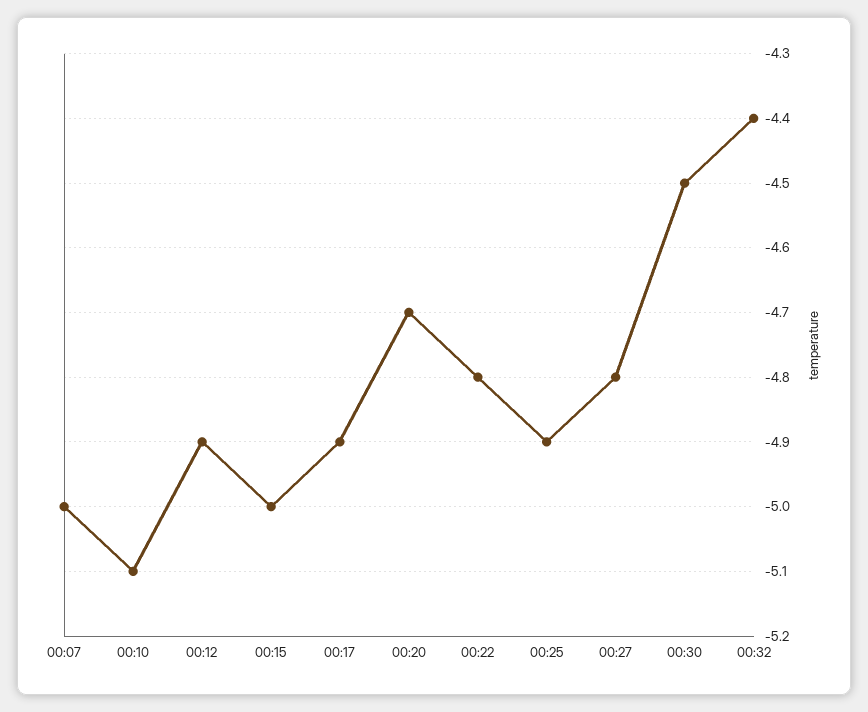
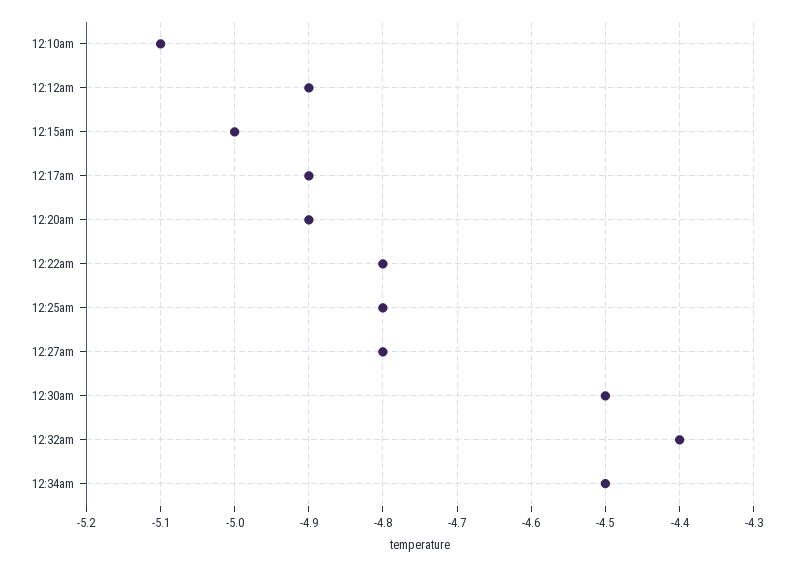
00:07: -5 -> none
00:20: -4.7 -> -4.9
00:25: -4.9 -> -4.8
12:34am: none -> -4.5

